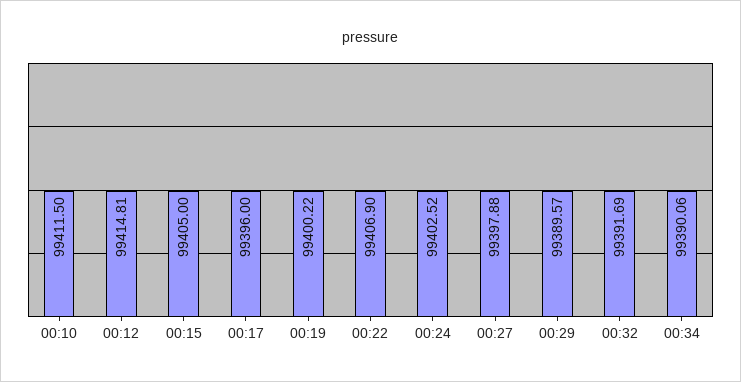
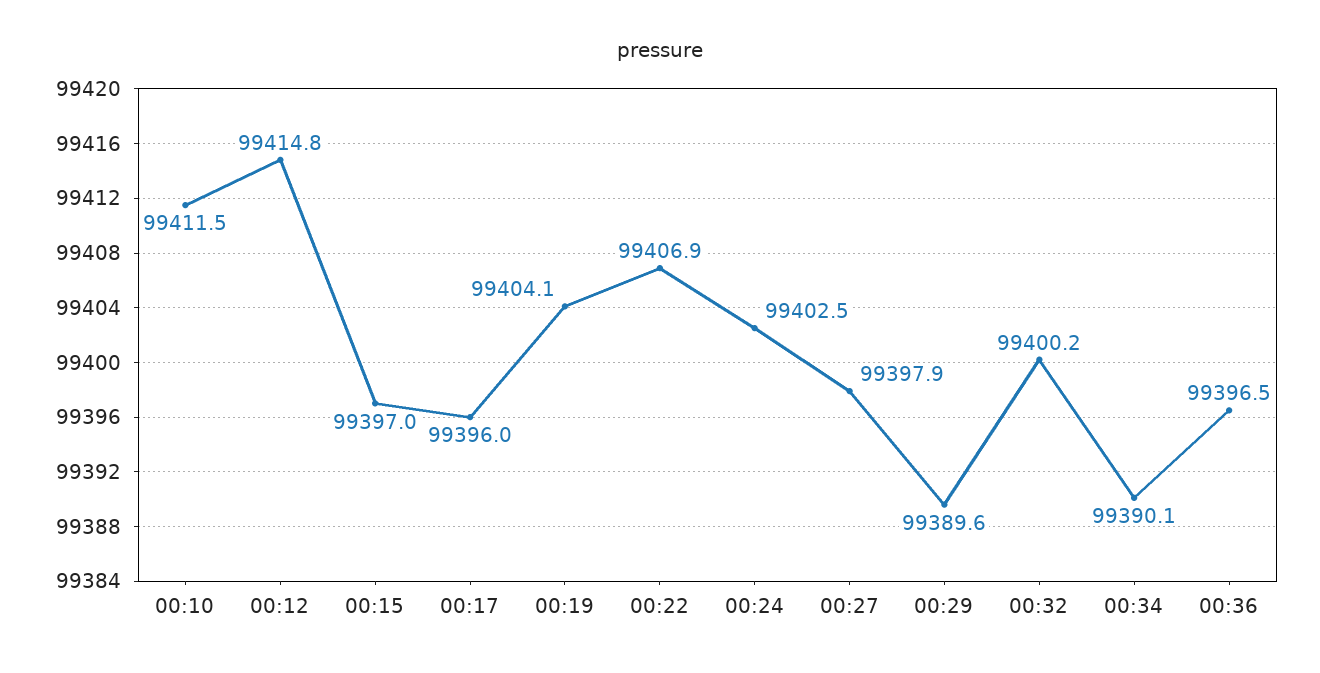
00:15: 99405 -> 99397
00:19: 99400.22 -> 99404.1
00:32: 99391.69 -> 99400.2
00:36: none -> 99396.5

